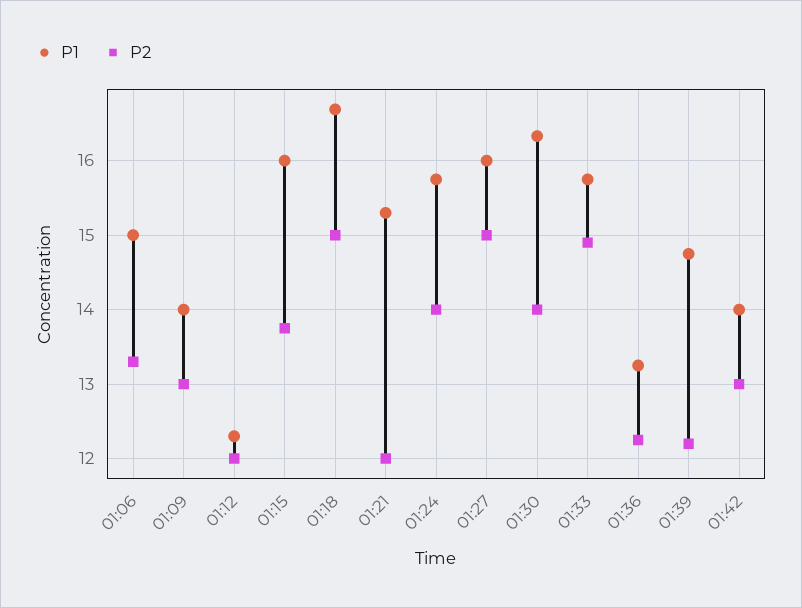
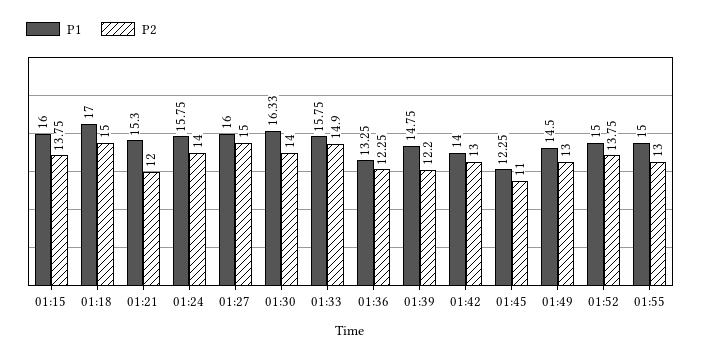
P1, 01:06: 15 -> none
P2, 01:06: 13.3 -> none
P1, 01:09: 14 -> none
P2, 01:09: 13 -> none
P1, 01:12: 12.3 -> none
P2, 01:12: 12 -> none
P1, 01:18: 16.7 -> 17
P1, 01:45: none -> 12.25
P2, 01:45: none -> 11
P1, 01:49: none -> 14.5
P2, 01:49: none -> 13
P1, 01:52: none -> 15
P2, 01:52: none -> 13.75
P1, 01:55: none -> 15
P2, 01:55: none -> 13

